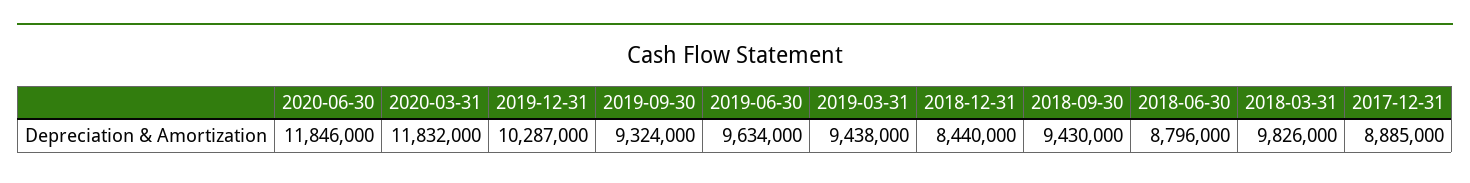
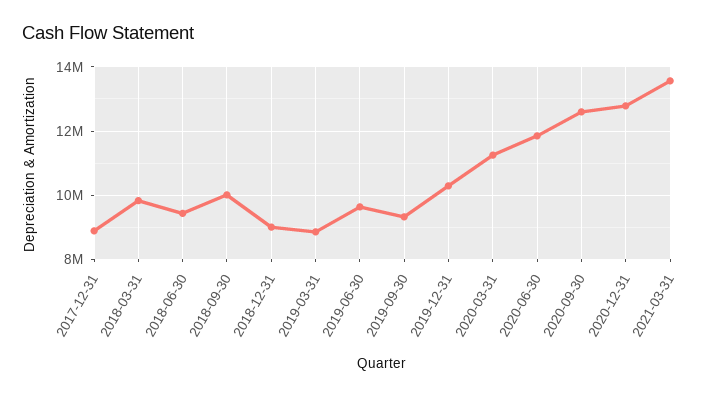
2020-03-31: 11832000 -> 11200000
2019-03-31: 9438000 -> 8800000
2018-12-31: 8440000 -> 9000000
2018-09-30: 9430000 -> 10000000
2018-06-30: 8796000 -> 9400000
2020-09-30: none -> 12600000
2020-12-31: none -> 12800000
2021-03-31: none -> 13600000

